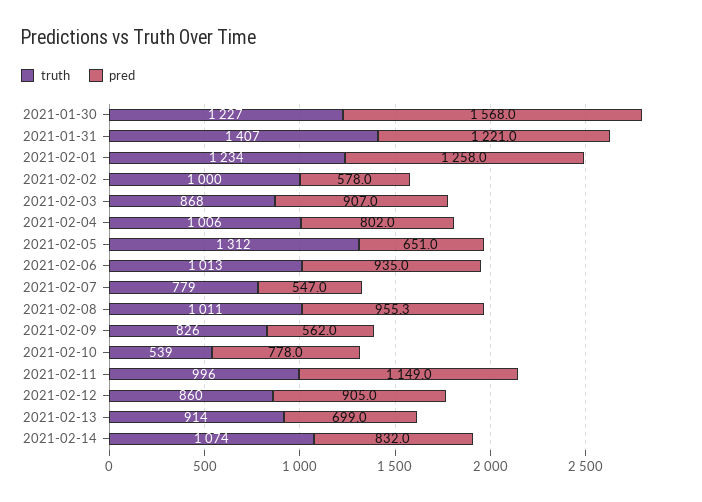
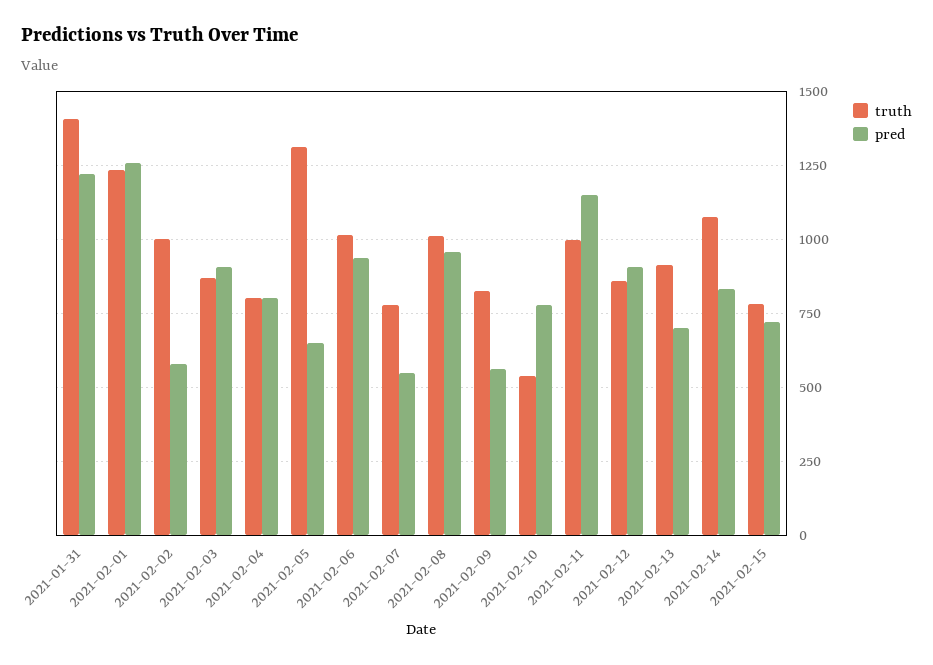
truth, 2021-01-30: 1227 -> none
pred, 2021-01-30: 1568 -> none
truth, 2021-02-04: 1006 -> 800
truth, 2021-02-15: none -> 775
pred, 2021-02-15: none -> 725

